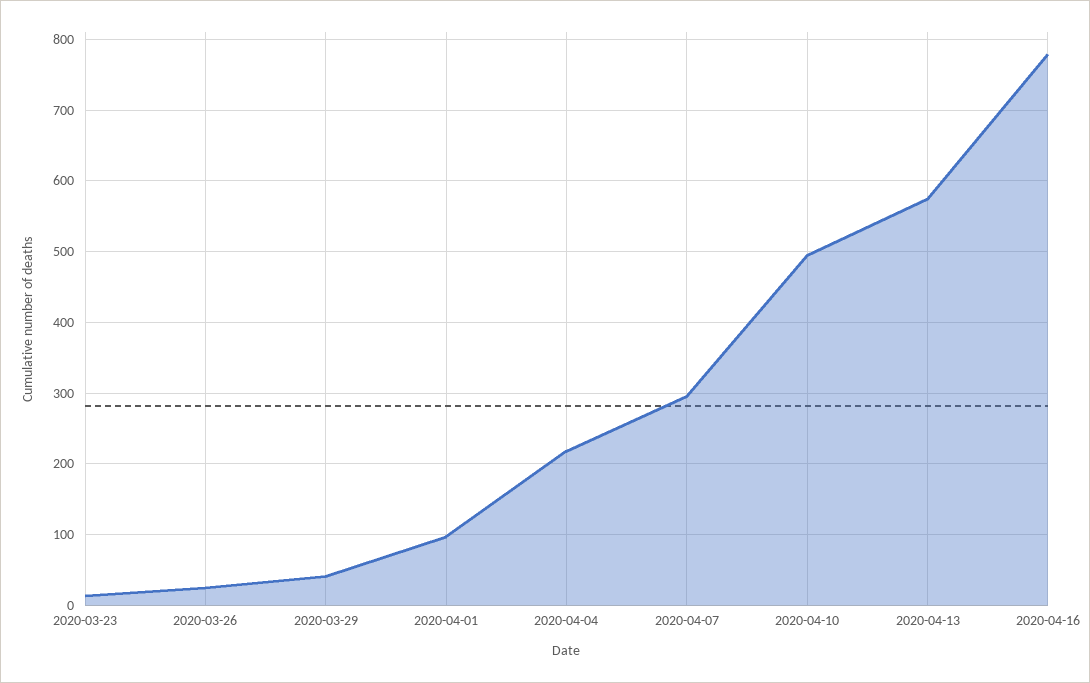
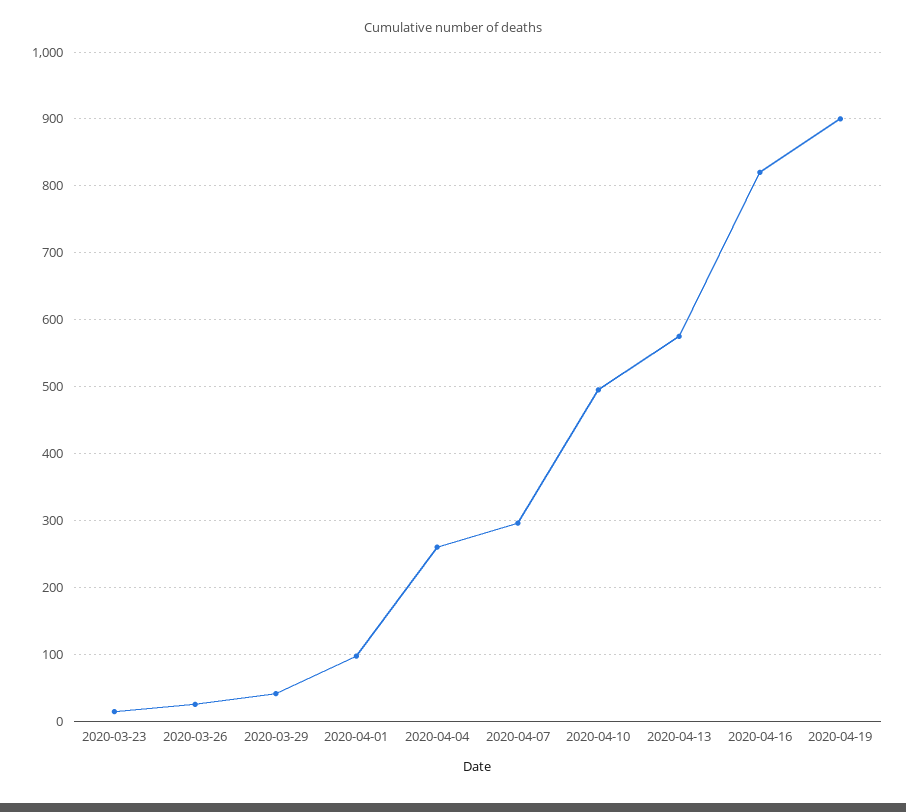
2020-04-04: 220 -> 260
2020-04-16: 780 -> 820
2020-04-19: none -> 900

